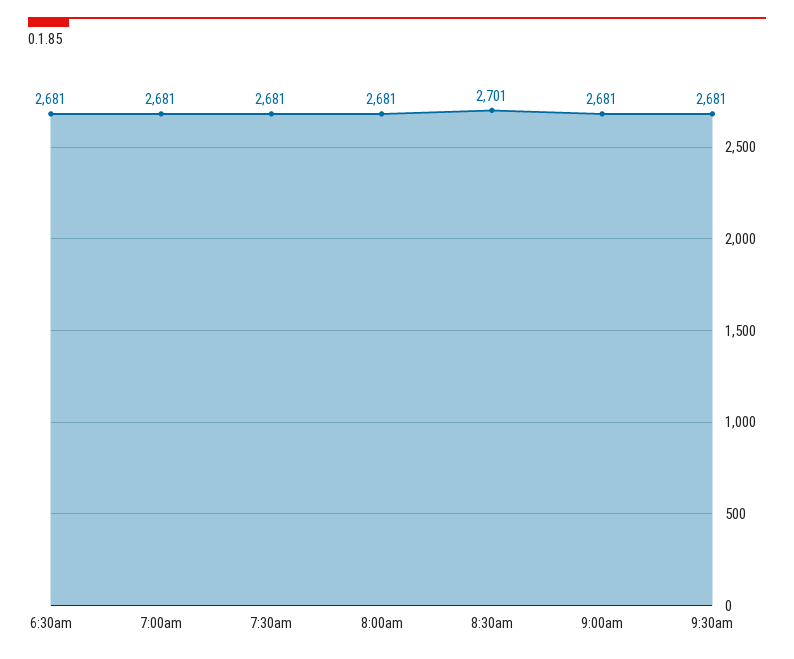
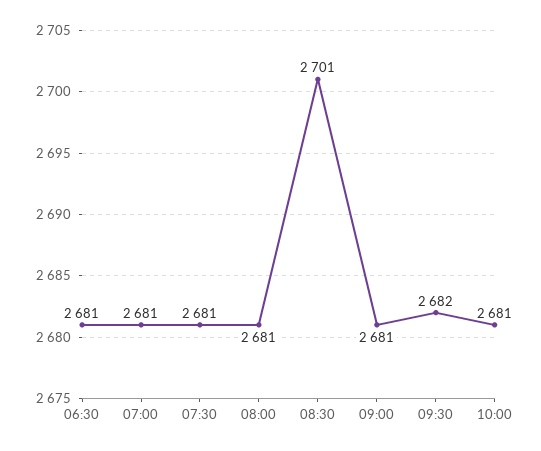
9:30am: 2681 -> 2682
10:00: none -> 2681

